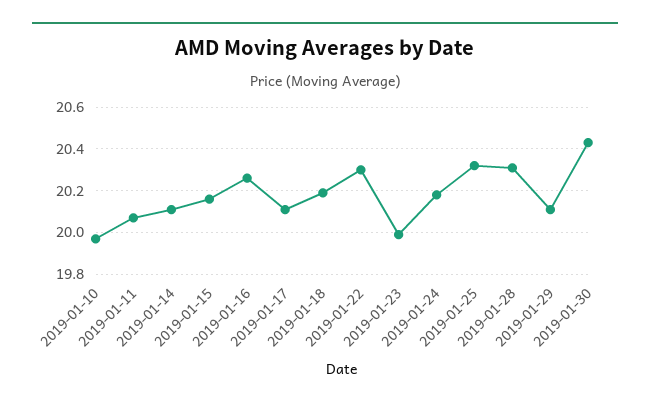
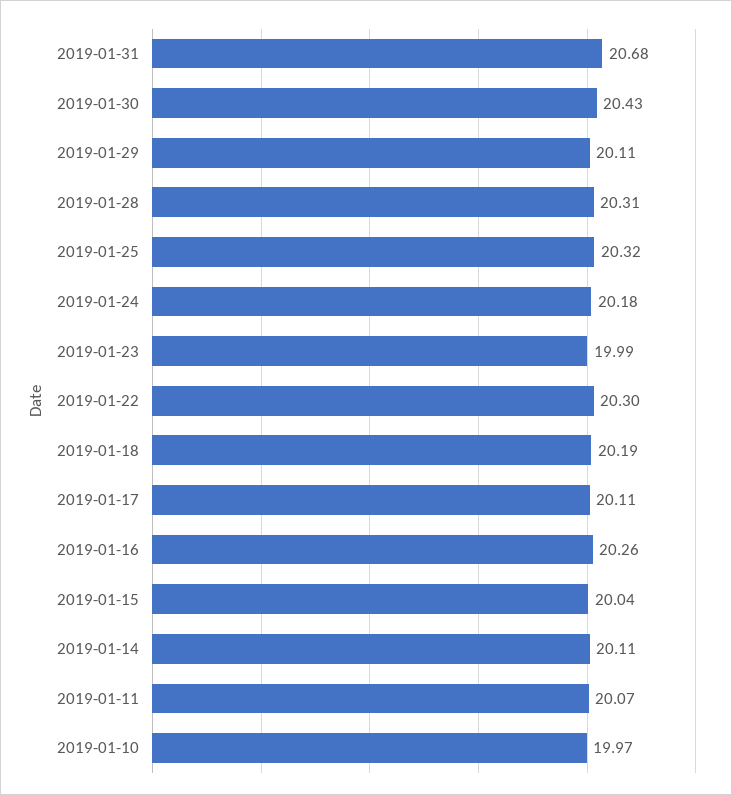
2019-01-15: 20.15 -> 20.04
2019-01-31: none -> 20.68

